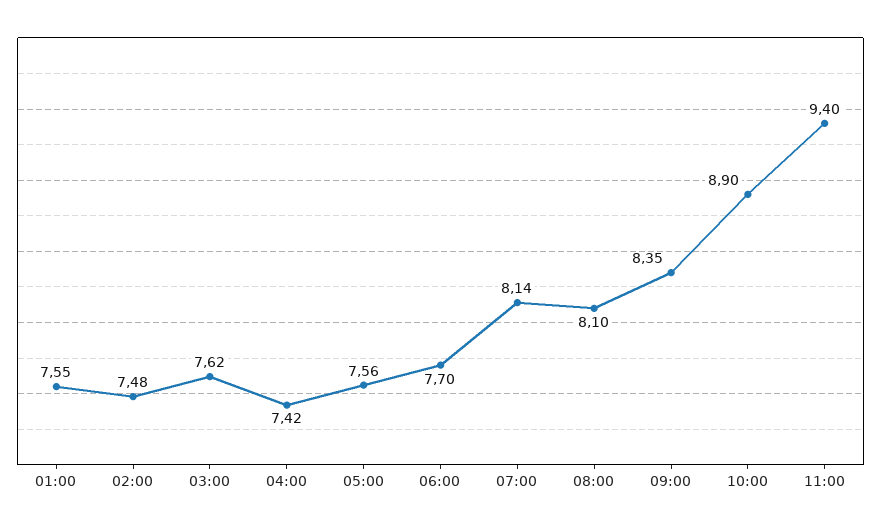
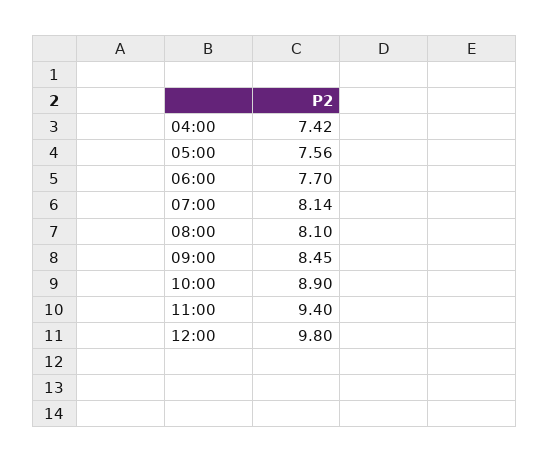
01:00: 7.55 -> none
02:00: 7.48 -> none
03:00: 7.62 -> none
09:00: 8.35 -> 8.45
12:00: none -> 9.8

